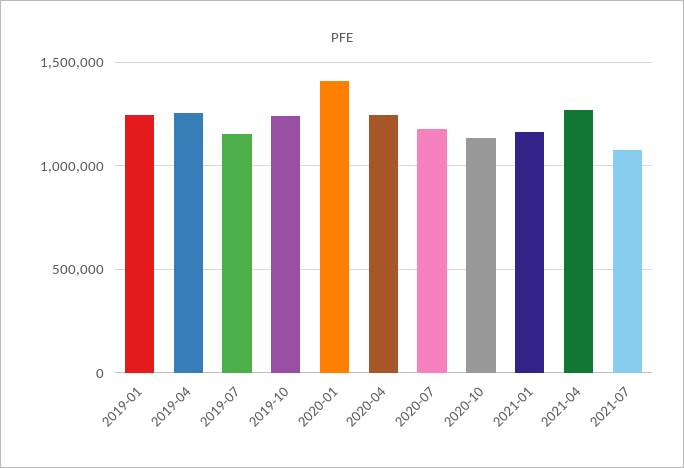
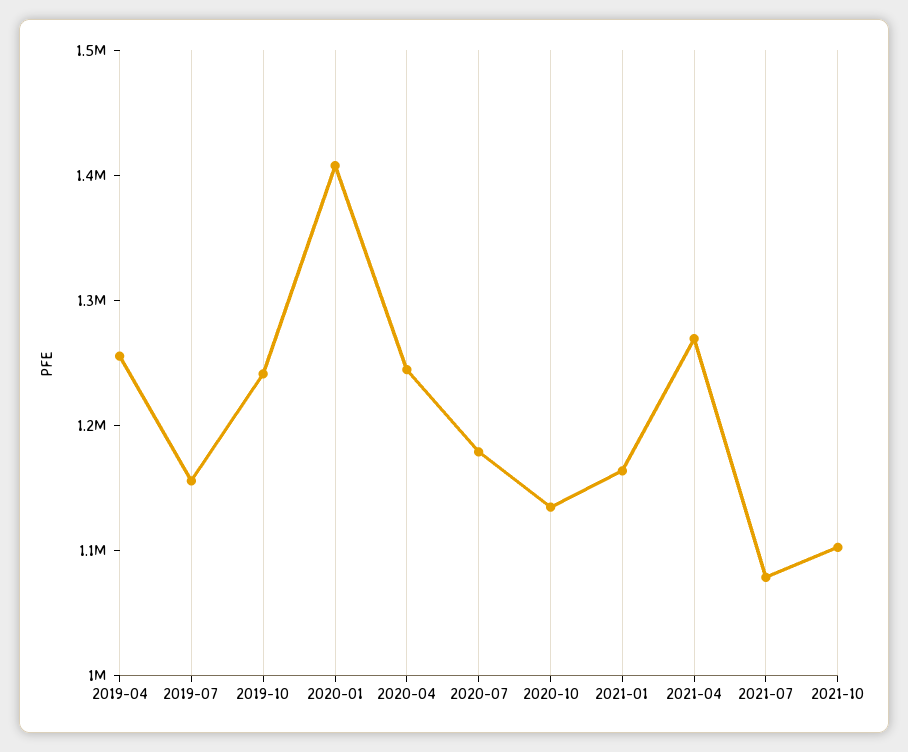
2019-01: 1250000 -> none
2021-10: none -> 1100000

